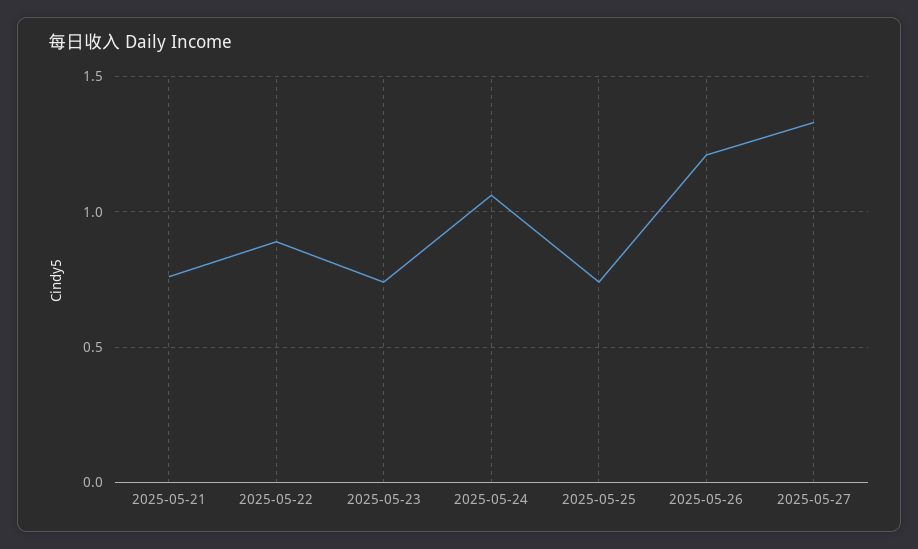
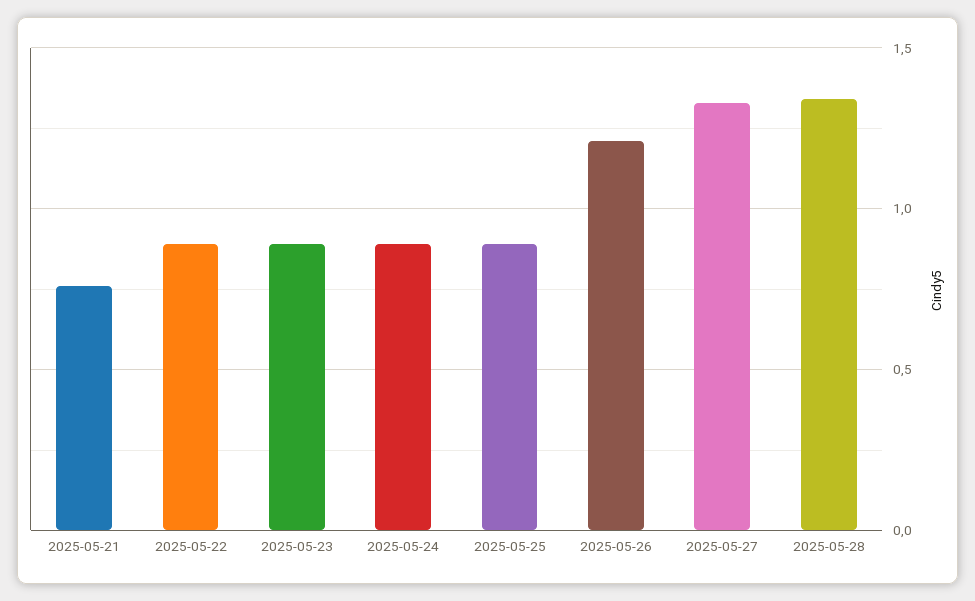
2025-05-23: 0.75 -> 0.9
2025-05-24: 1.05 -> 0.9
2025-05-25: 0.75 -> 0.9
2025-05-28: none -> 1.35

